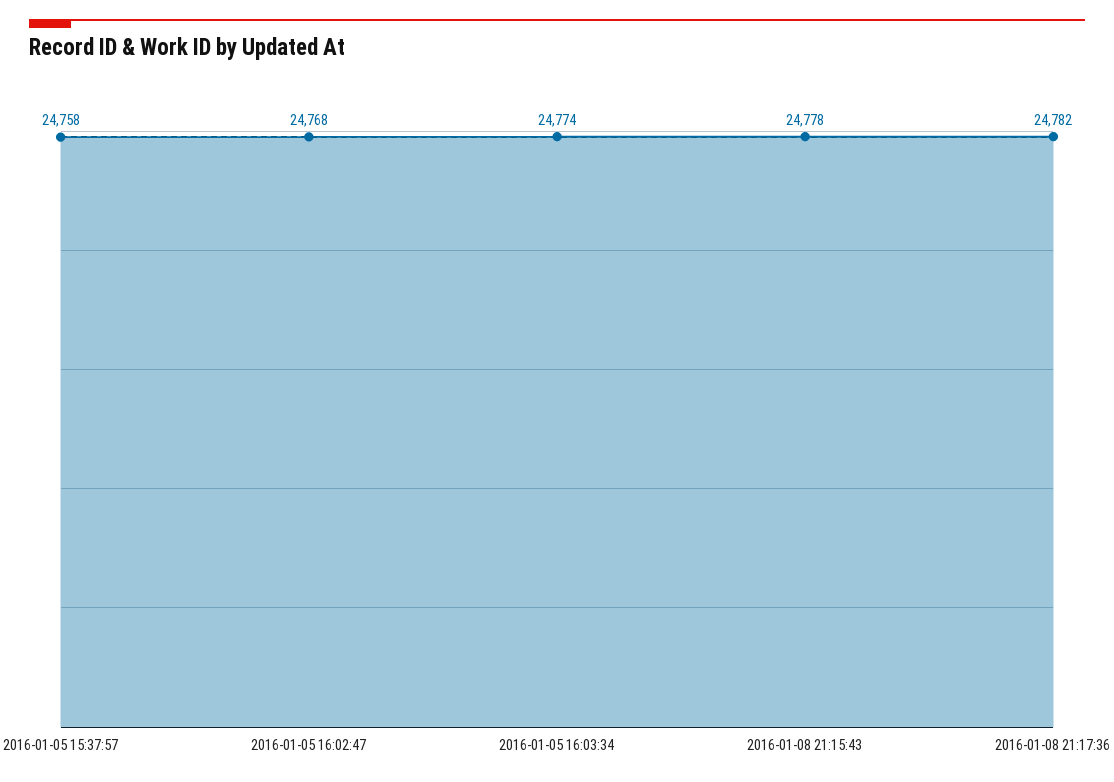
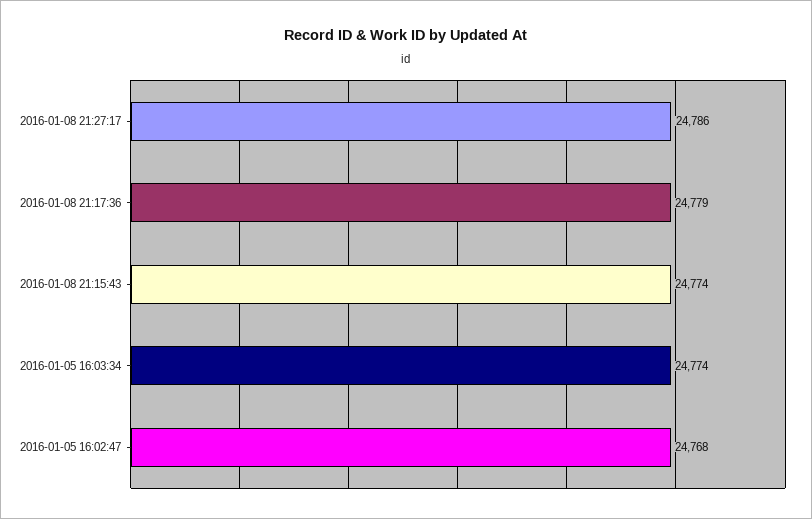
2016-01-05 15:37:57: 24758 -> none
2016-01-08 21:15:43: 24778 -> 24774
2016-01-08 21:17:36: 24782 -> 24779
2016-01-08 21:27:17: none -> 24786

